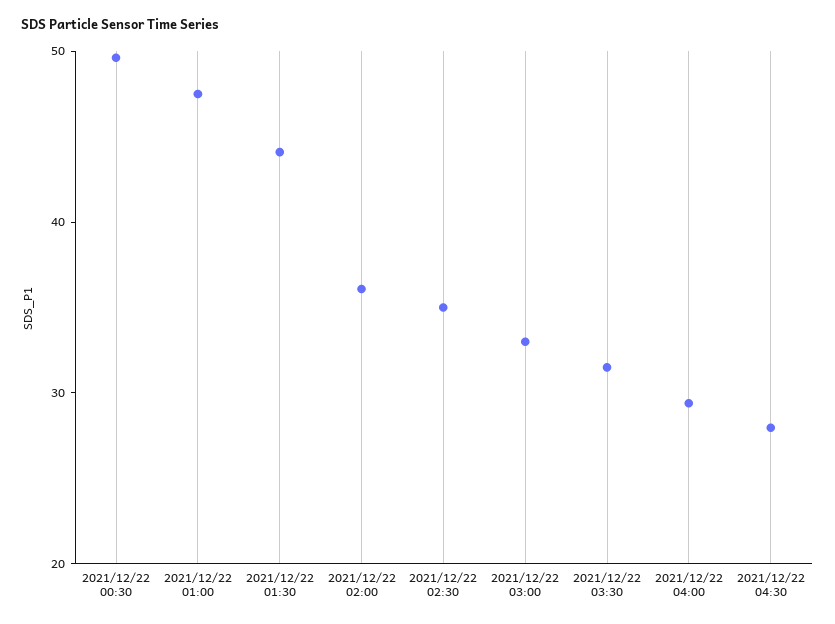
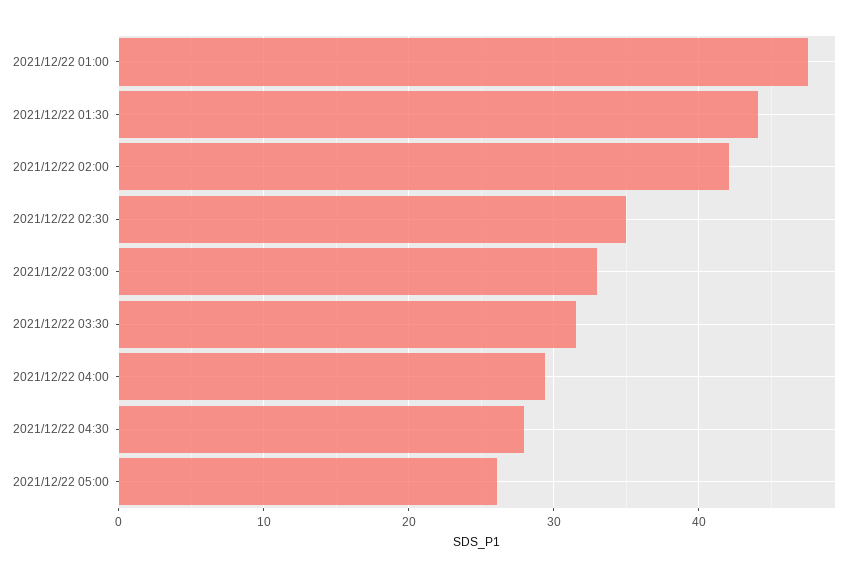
2021/12/22 00:30: 50 -> none
2021/12/22 02:00: 36 -> 42
2021/12/22 05:00: none -> 26

